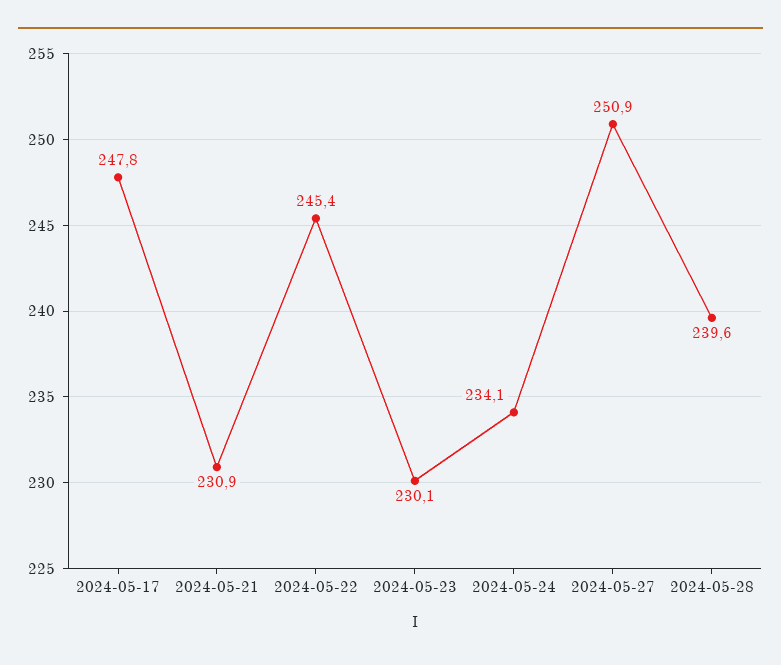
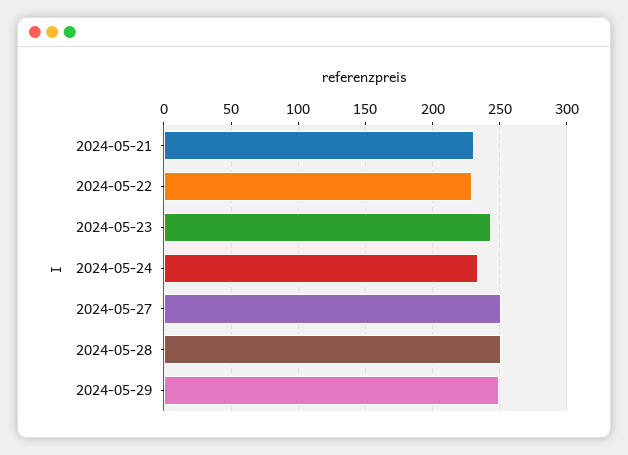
2024-05-17: 247.8 -> none
2024-05-22: 245.4 -> 230
2024-05-23: 230.1 -> 245
2024-05-28: 239.6 -> 250
2024-05-29: none -> 250

